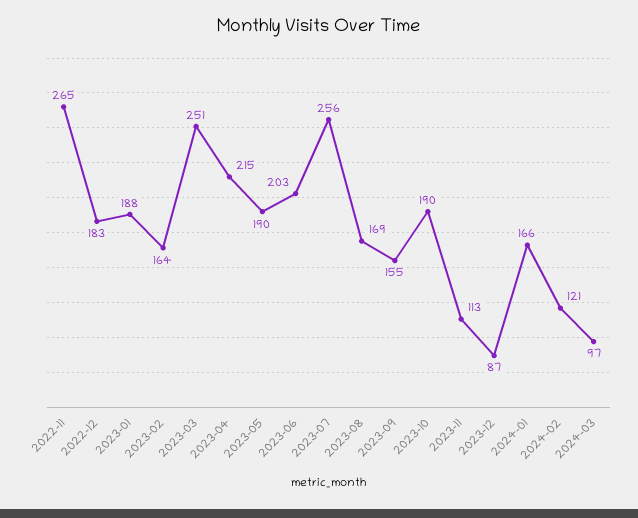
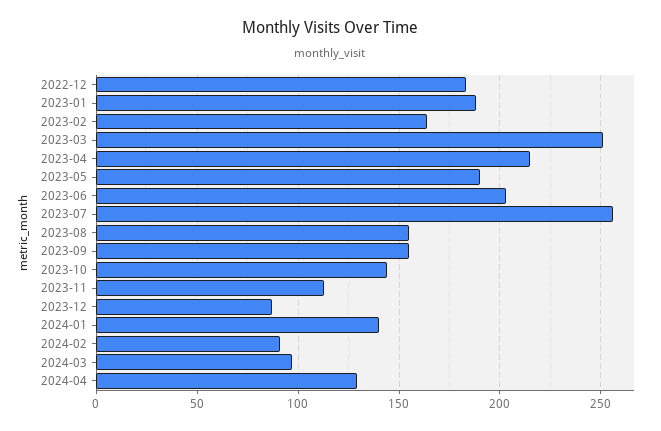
2022-11: 265 -> none
2023-08: 169 -> 155
2023-10: 190 -> 145
2024-01: 166 -> 140
2024-02: 121 -> 90
2024-04: none -> 130

